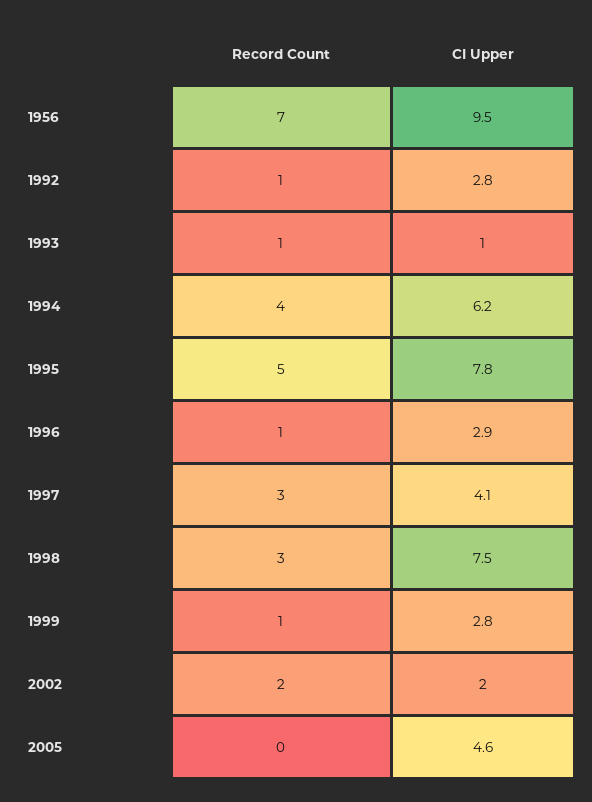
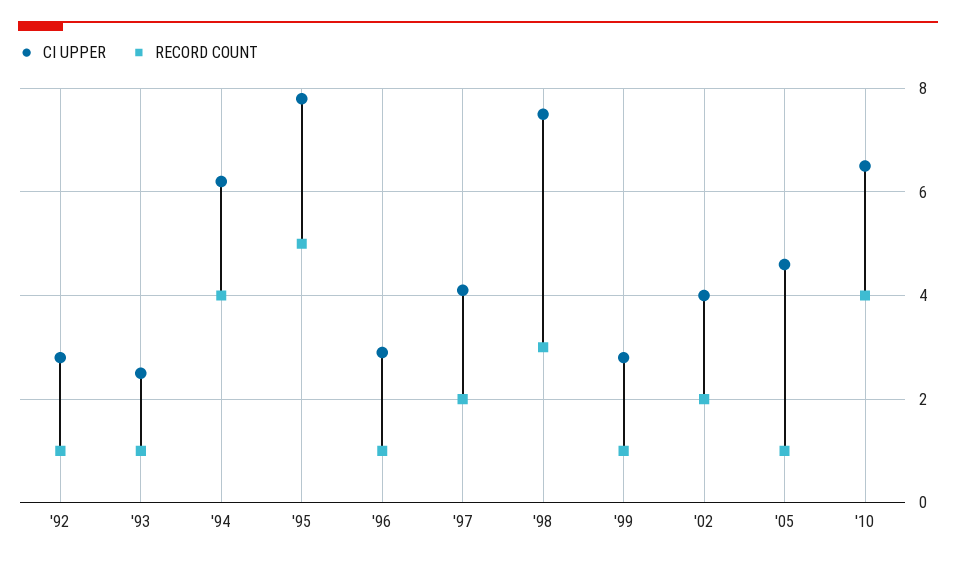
Record Count, 1956: 7 -> none
CI Upper, 1956: 9.5 -> none
CI Upper, 1993: 1 -> 2.5
Record Count, 1997: 3 -> 2
CI Upper, 2002: 2 -> 4
Record Count, 2005: 0 -> 1
CI Upper, '10: none -> 6.5
Record Count, '10: none -> 4

